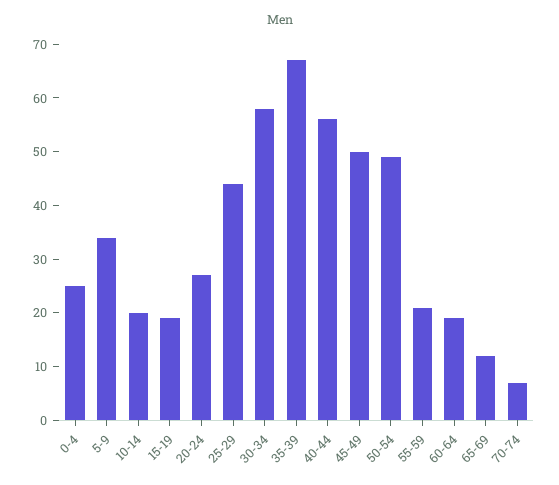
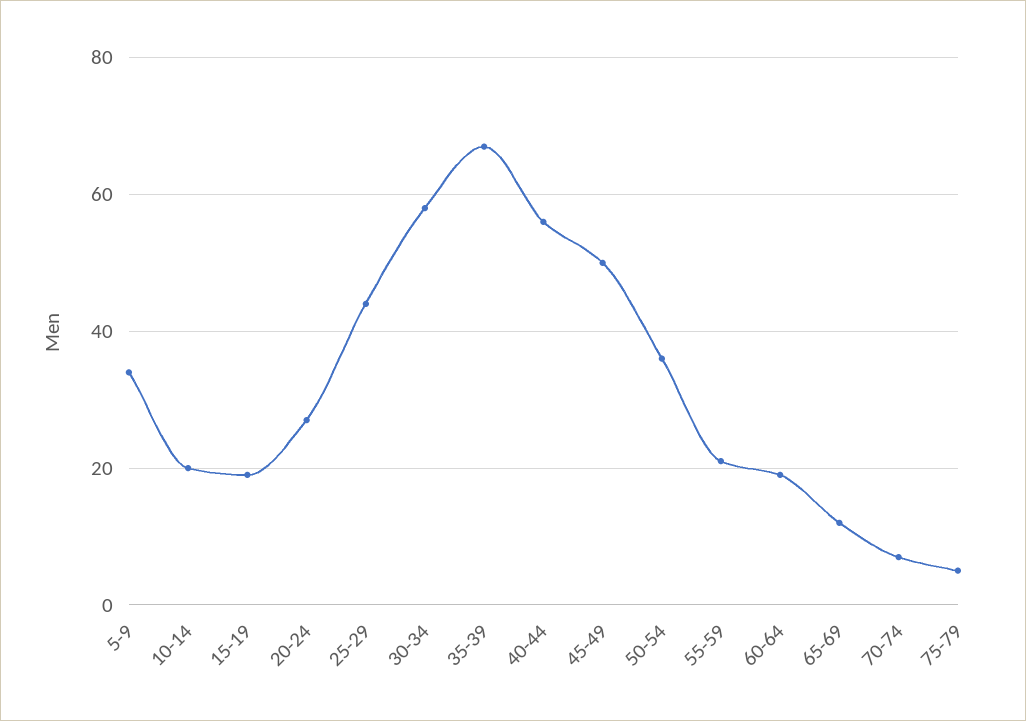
0-4: 25 -> none
50-54: 50 -> 35
75-79: none -> 5

